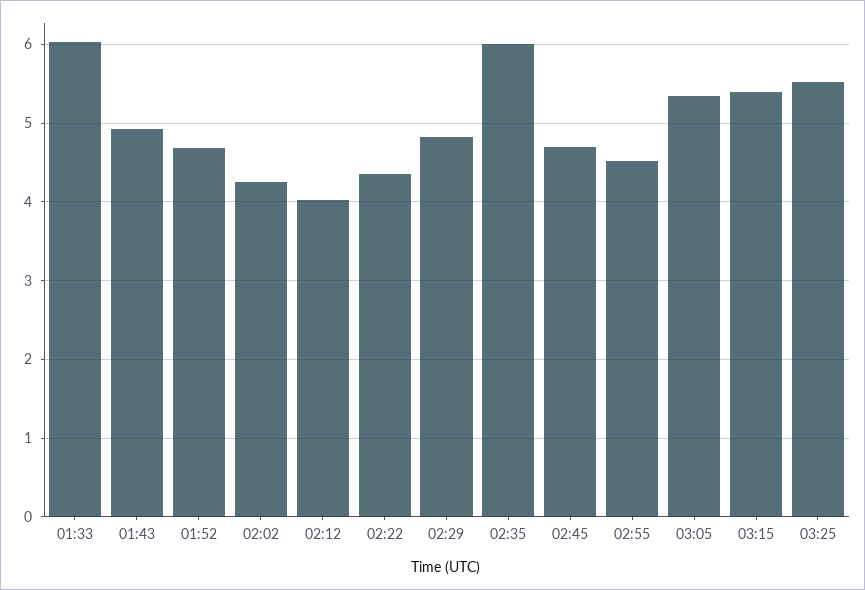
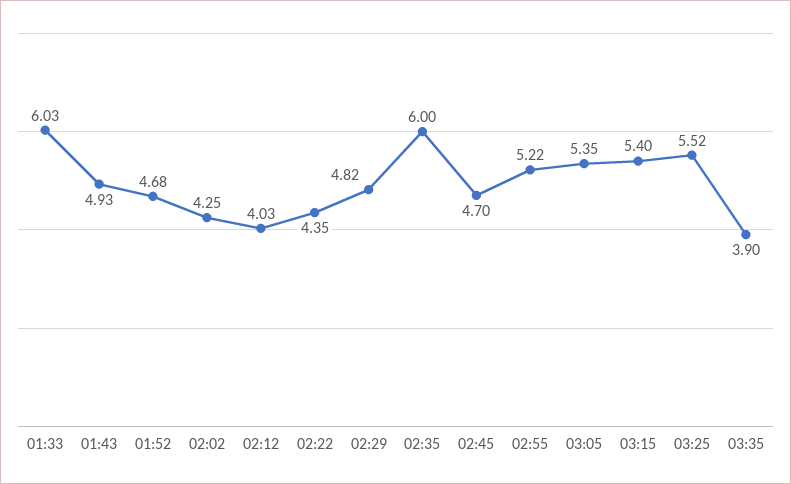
02:55: 4.5 -> 5.22
03:35: none -> 3.9

